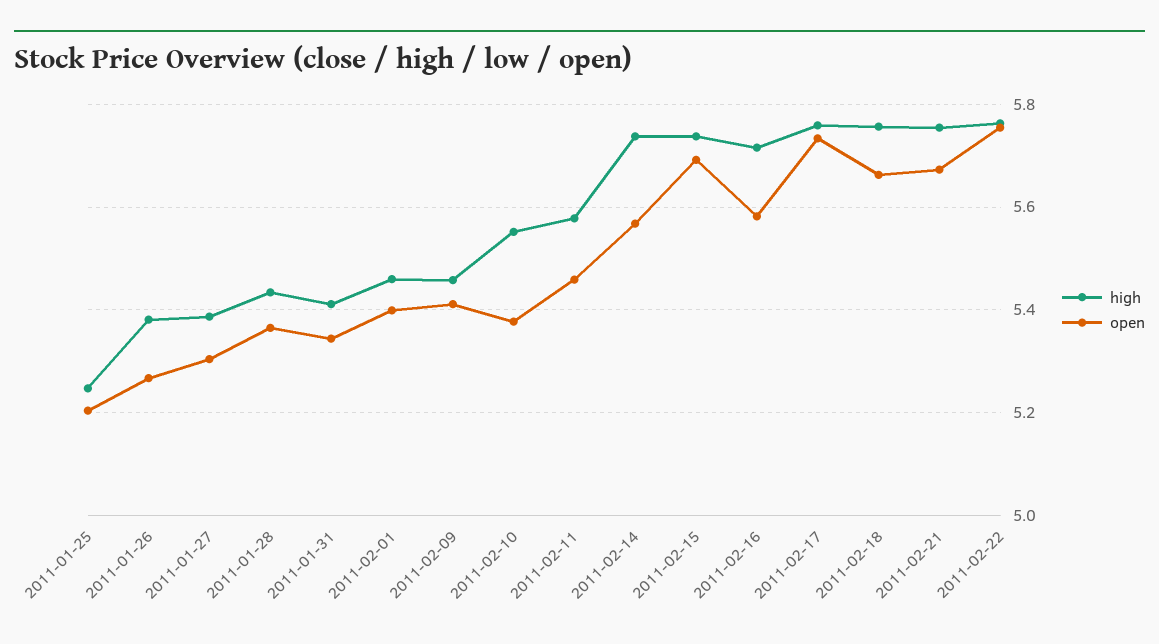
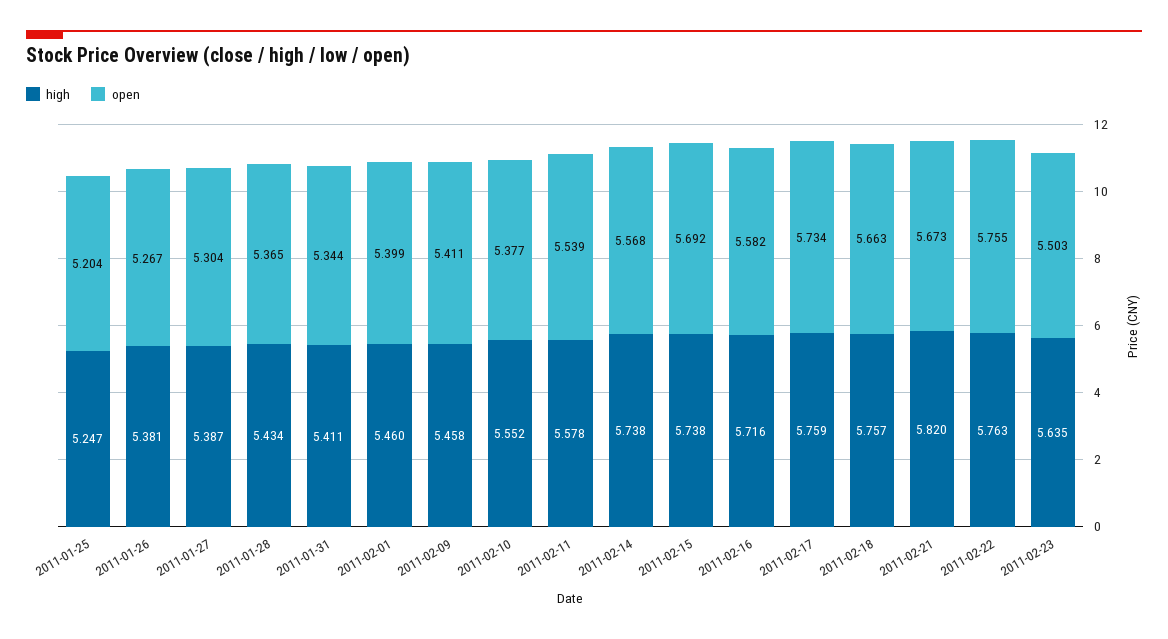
open, 2011-02-11: 5.46 -> 5.539
high, 2011-02-21: 5.76 -> 5.82
high, 2011-02-23: none -> 5.635
open, 2011-02-23: none -> 5.503

